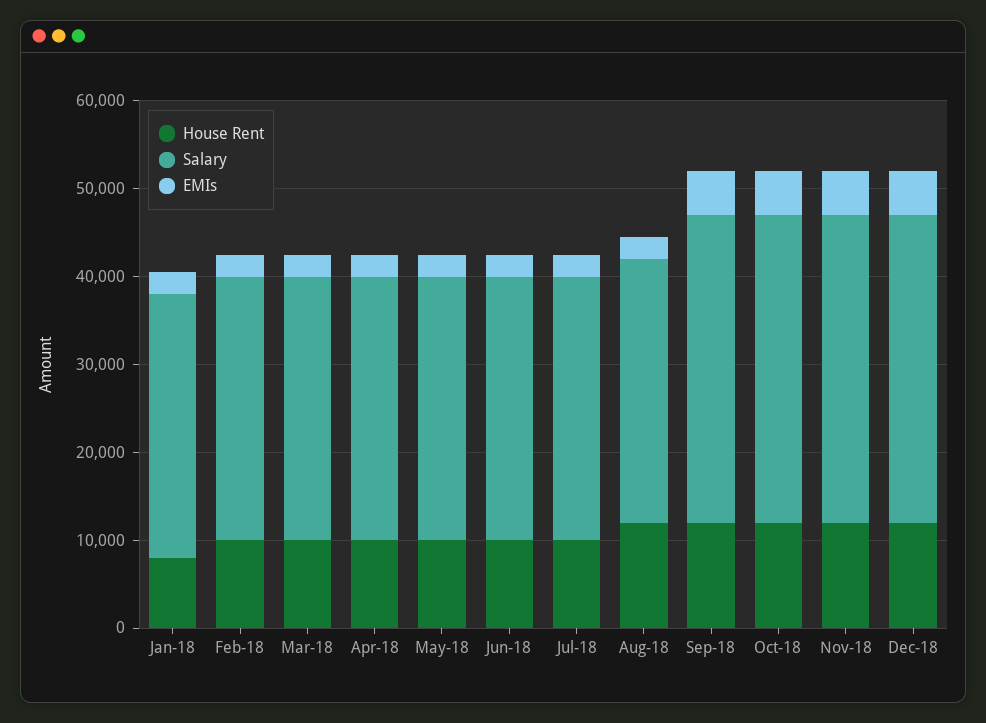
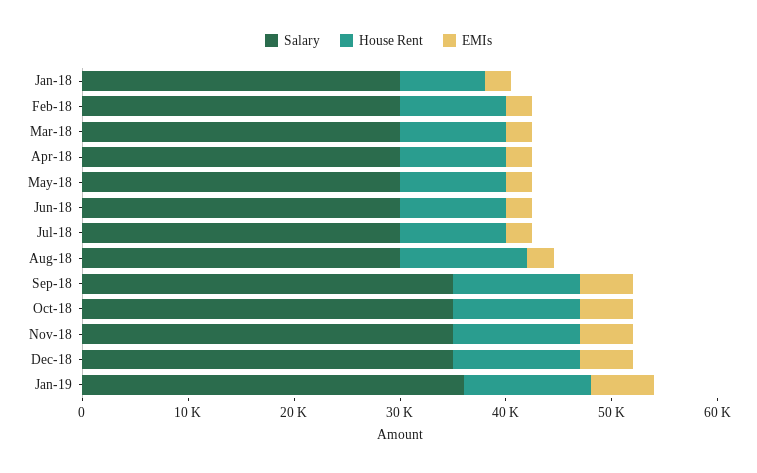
Salary, Jan-19: none -> 36000
House Rent, Jan-19: none -> 12000
EMIs, Jan-19: none -> 6000

